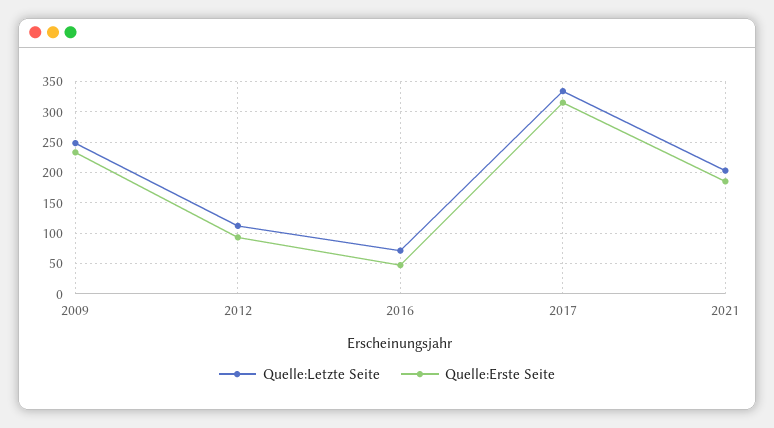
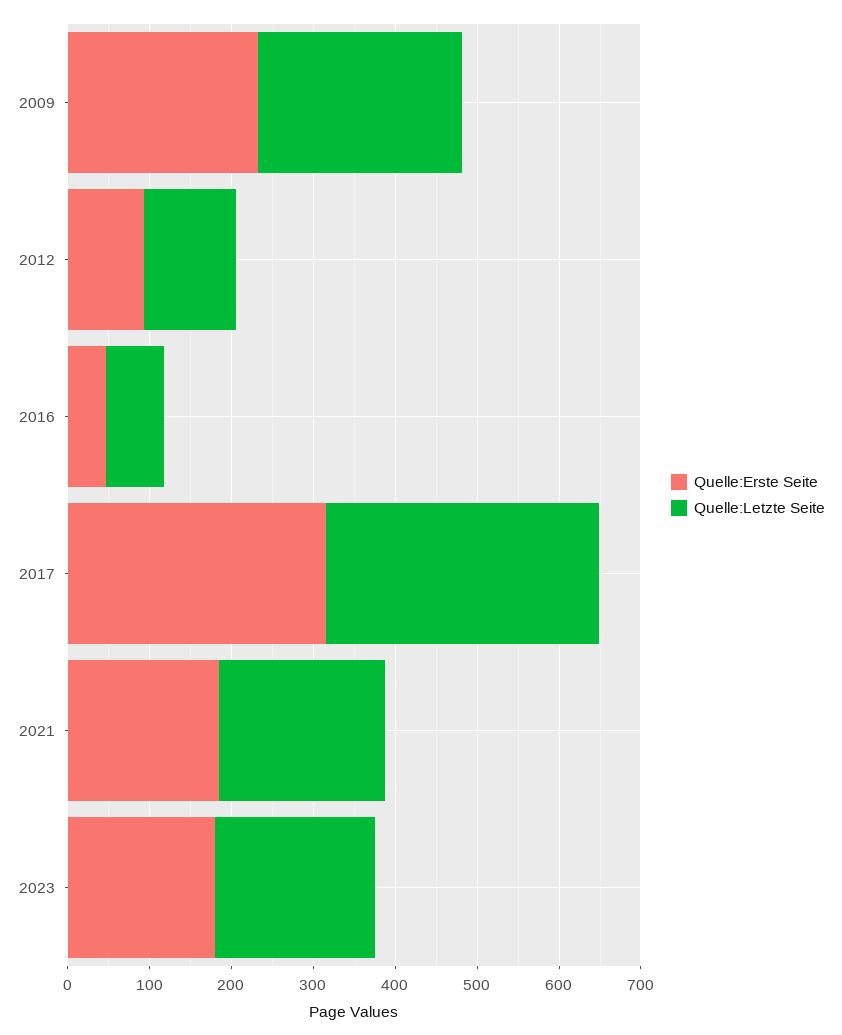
Quelle:Erste Seite, 2023: none -> 180
Quelle:Letzte Seite, 2023: none -> 200

